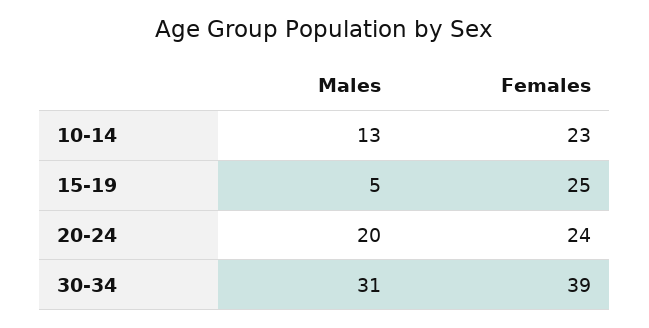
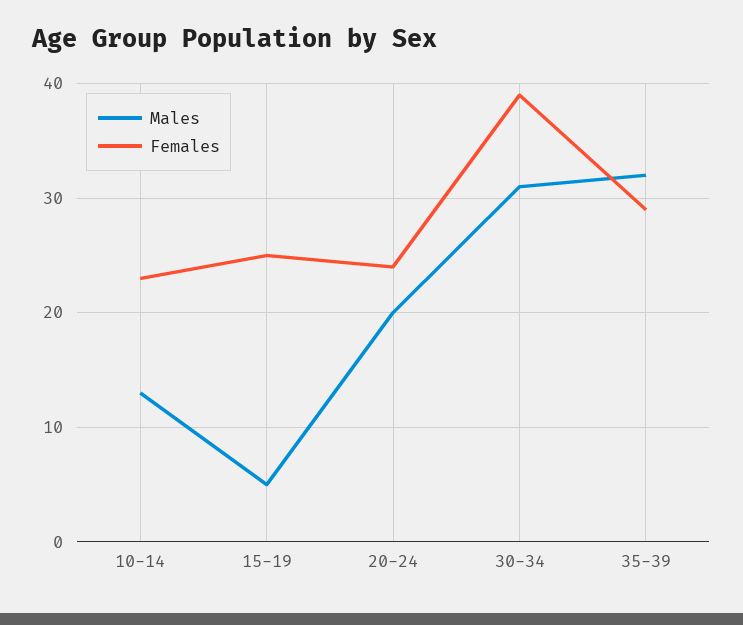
Males, 35-39: none -> 32
Females, 35-39: none -> 29

